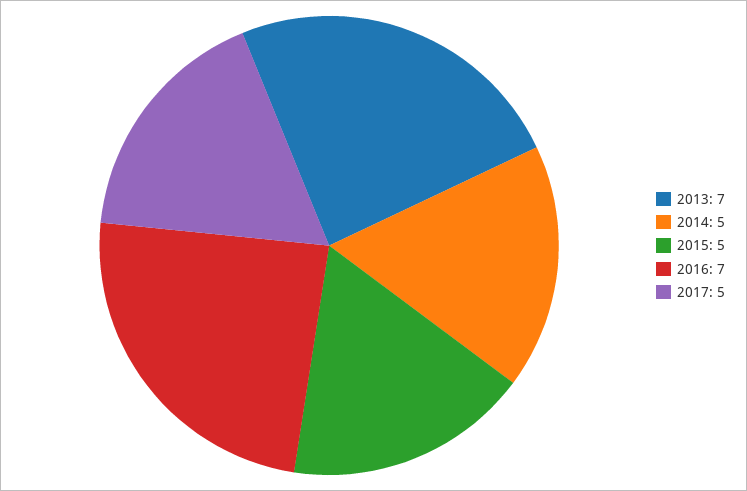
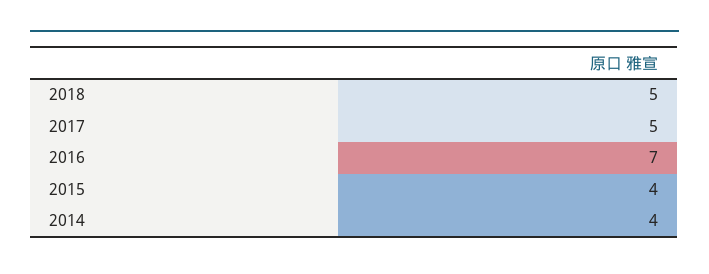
2013: 7 -> none
2014: 5 -> 4
2015: 5 -> 4
2018: none -> 5

